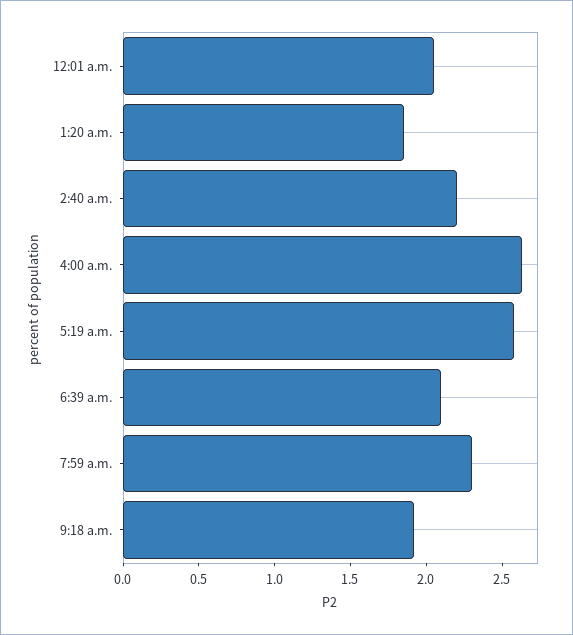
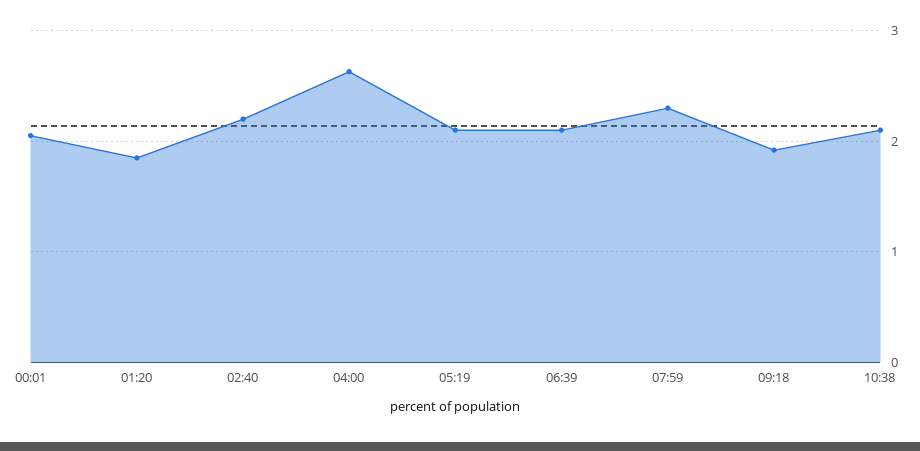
5:19 a.m.: 2.6 -> 2.1
10:38: none -> 2.1

